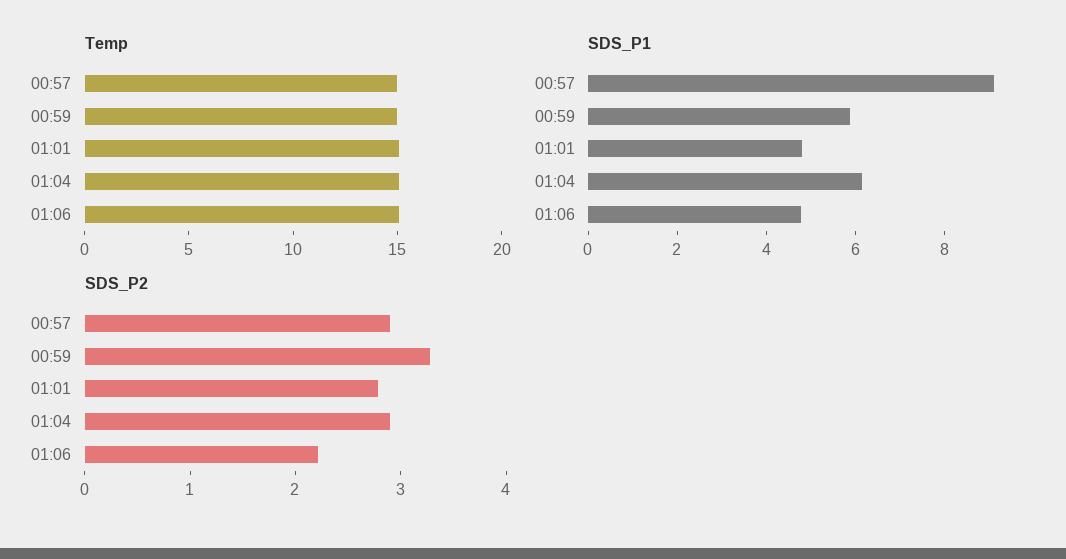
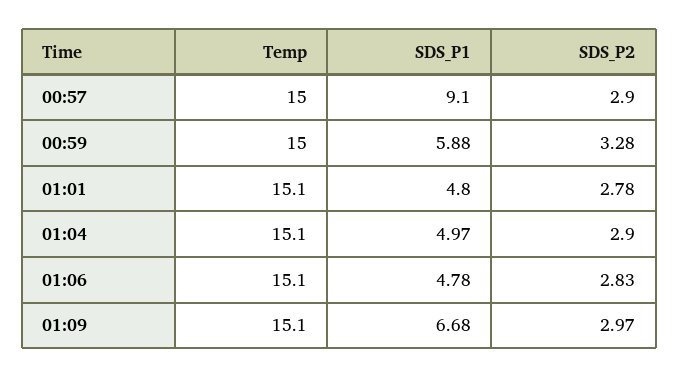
SDS_P1, 01:04: 6 -> 4.97
SDS_P2, 01:06: 2.2 -> 2.83
Temp, 01:09: none -> 15.1
SDS_P1, 01:09: none -> 6.68
SDS_P2, 01:09: none -> 2.97

